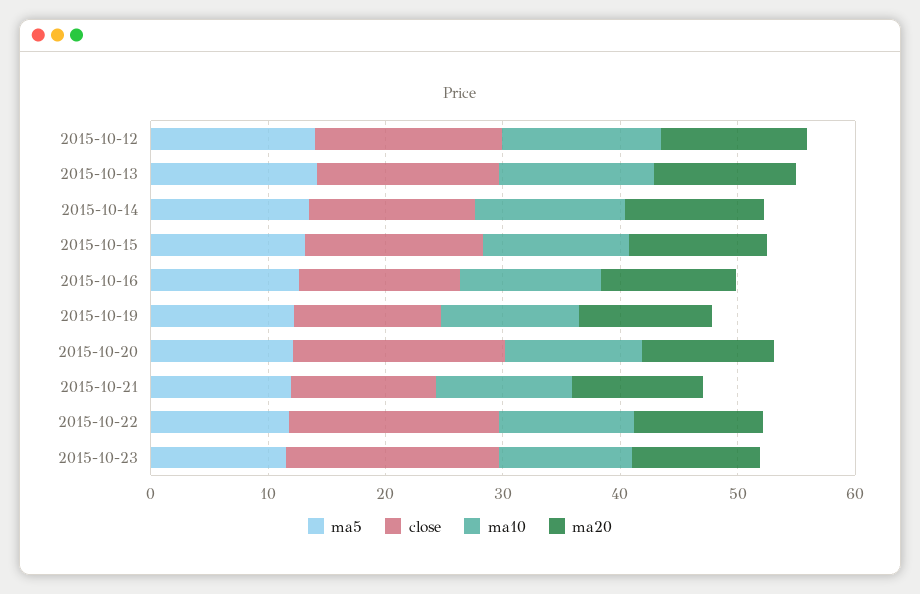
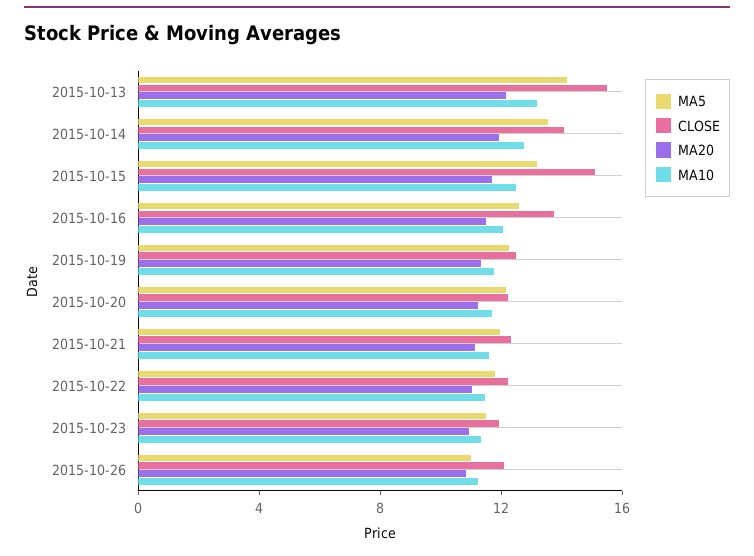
ma5, 2015-10-12: 14 -> none
close, 2015-10-12: 16 -> none
ma10, 2015-10-12: 14 -> none
ma20, 2015-10-12: 12 -> none
close, 2015-10-20: 18 -> 12
close, 2015-10-22: 18 -> 12
close, 2015-10-23: 18 -> 12
ma5, 2015-10-26: none -> 11
close, 2015-10-26: none -> 12
ma20, 2015-10-26: none -> 11
ma10, 2015-10-26: none -> 11

